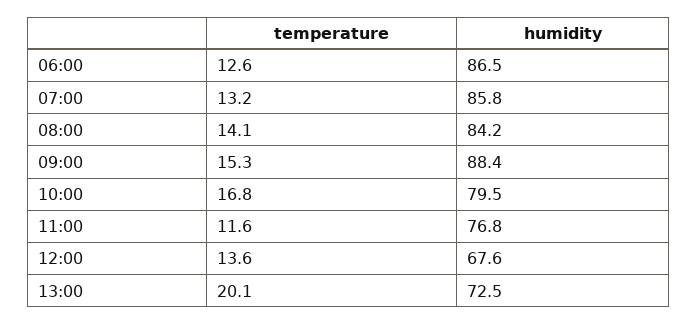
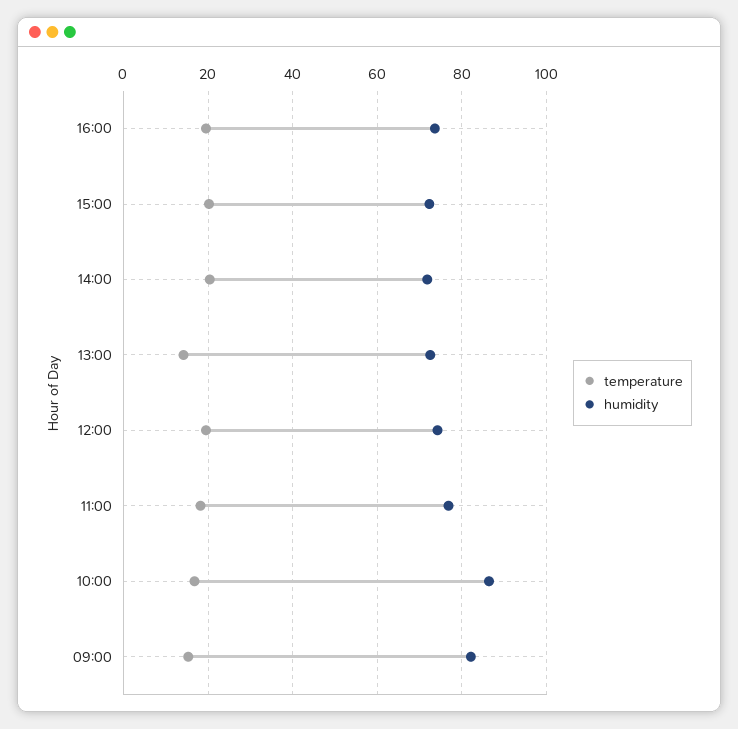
temperature, 06:00: 12.6 -> none
humidity, 06:00: 86.5 -> none
temperature, 07:00: 13.2 -> none
humidity, 07:00: 85.8 -> none
temperature, 08:00: 14.1 -> none
humidity, 08:00: 84.2 -> none
humidity, 09:00: 88.4 -> 82
humidity, 10:00: 79.5 -> 86
temperature, 11:00: 11.6 -> 18
temperature, 12:00: 13.6 -> 20
humidity, 12:00: 67.6 -> 74
temperature, 13:00: 20.1 -> 14
temperature, 16:00: none -> 20
humidity, 16:00: none -> 74
temperature, 15:00: none -> 20
humidity, 15:00: none -> 72
temperature, 14:00: none -> 20
humidity, 14:00: none -> 72

